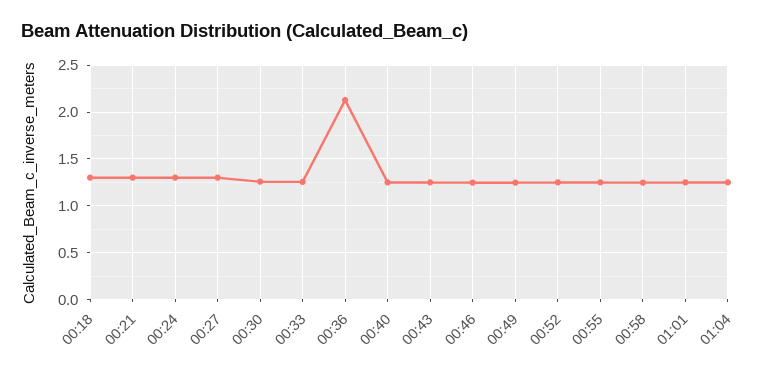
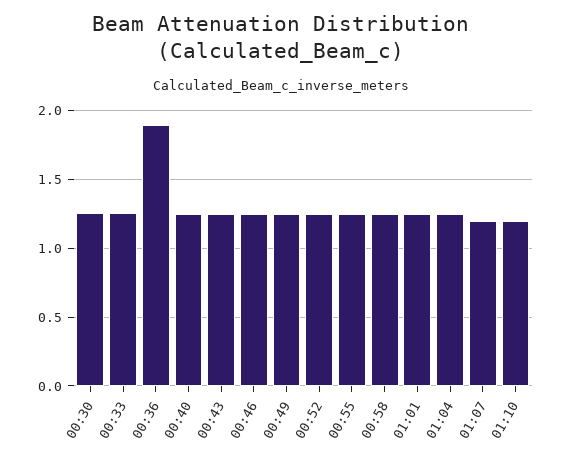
00:18: 1.3 -> none
00:21: 1.3 -> none
00:24: 1.3 -> none
00:27: 1.3 -> none
00:36: 2.1 -> 1.9
01:07: none -> 1.2
01:10: none -> 1.2

